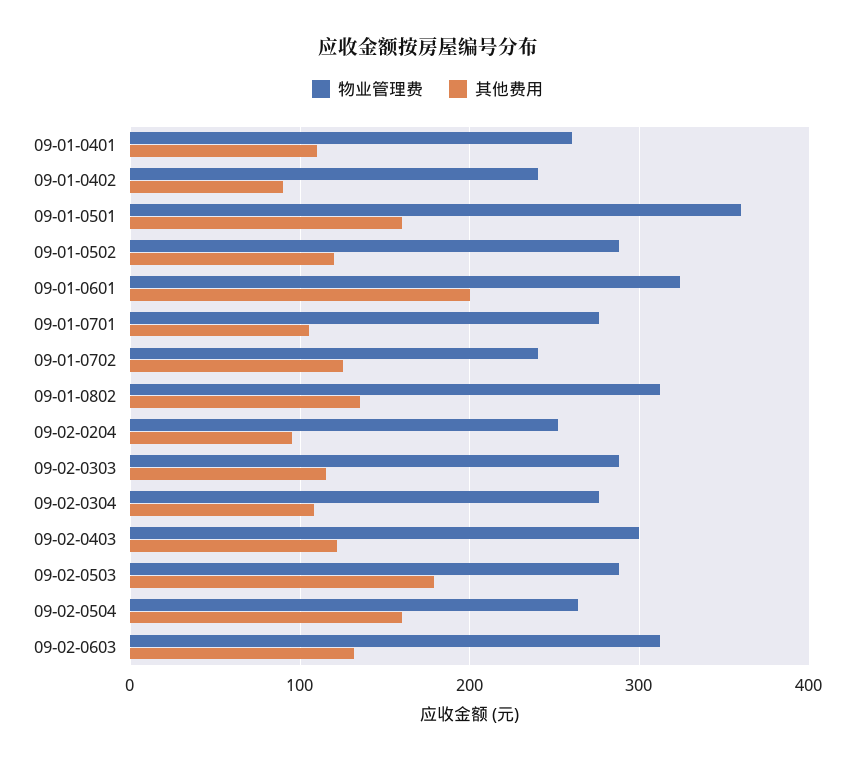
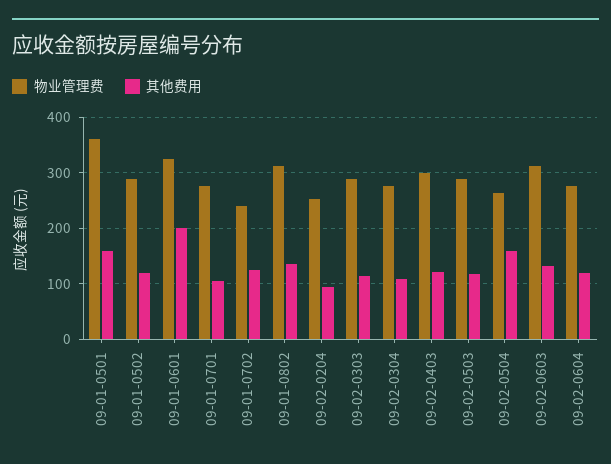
物业管理费, 09-01-0401: 260 -> none
其他费用, 09-01-0401: 110 -> none
物业管理费, 09-01-0402: 240 -> none
其他费用, 09-01-0402: 90 -> none
其他费用, 09-02-0503: 180 -> 120
物业管理费, 09-02-0604: none -> 280
其他费用, 09-02-0604: none -> 120

